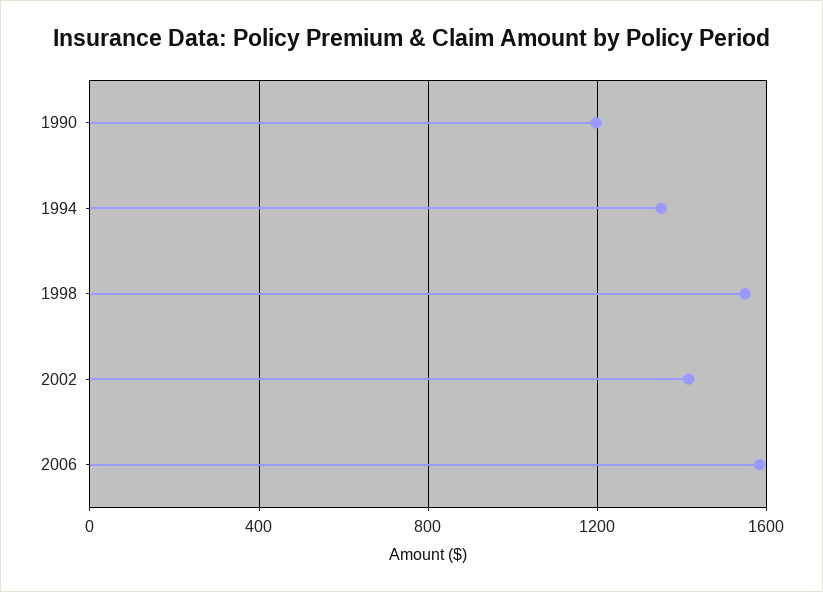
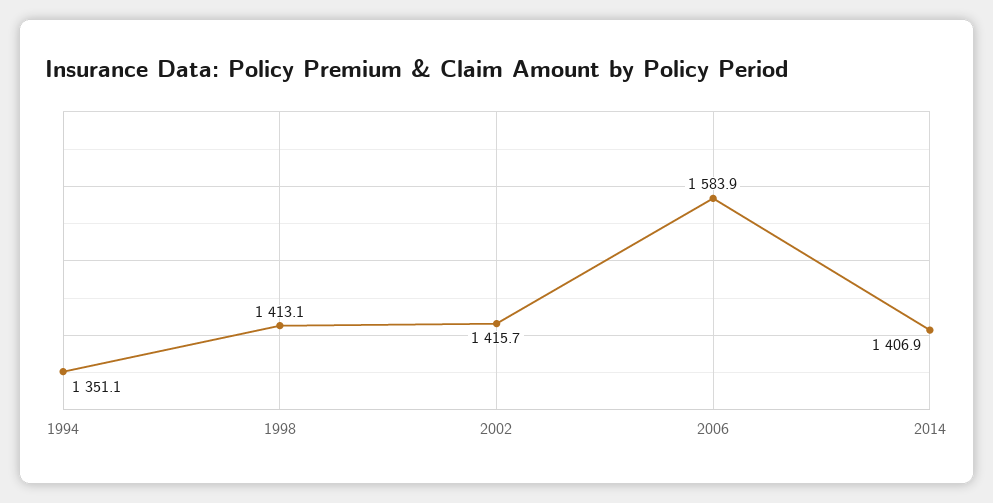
1990: 1200 -> none
1998: 1550 -> 1413.1
2014: none -> 1406.9

